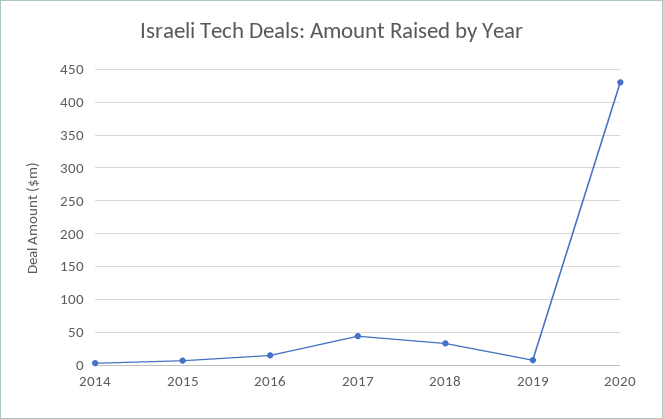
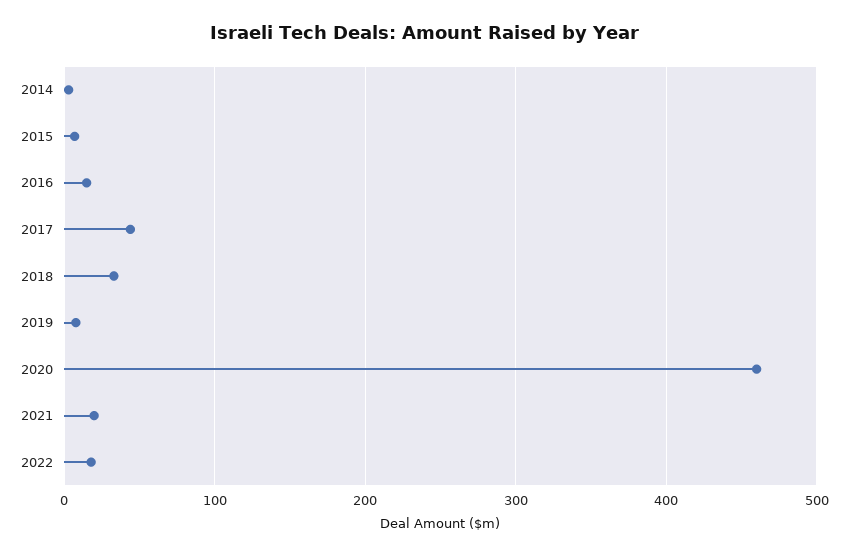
2020: 430 -> 460
2021: none -> 20
2022: none -> 20

